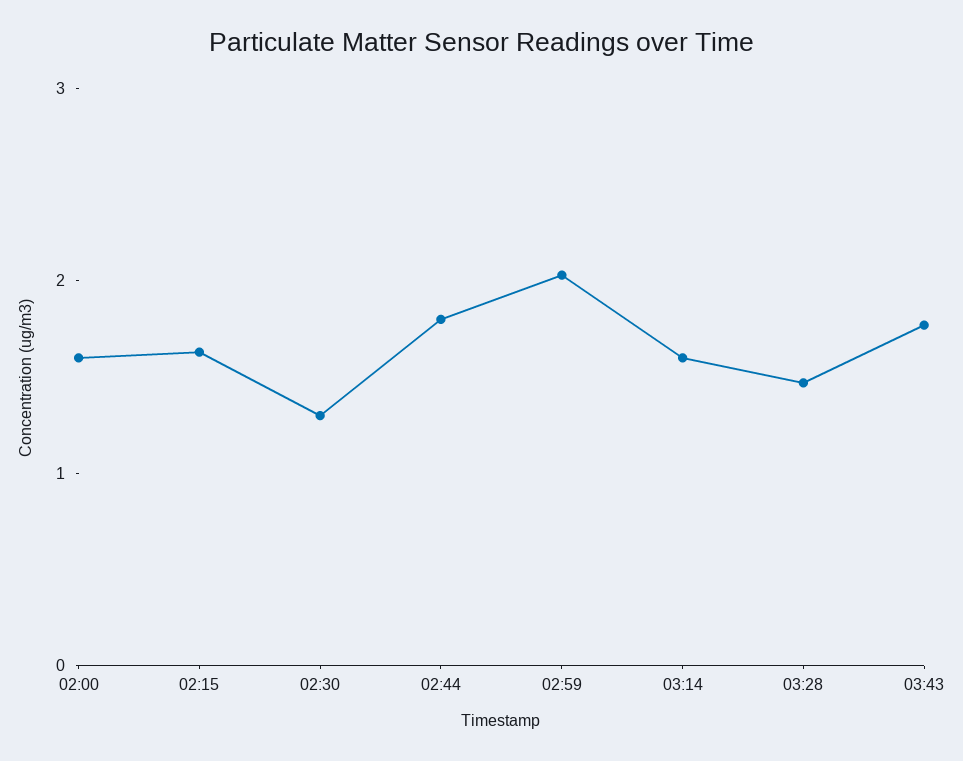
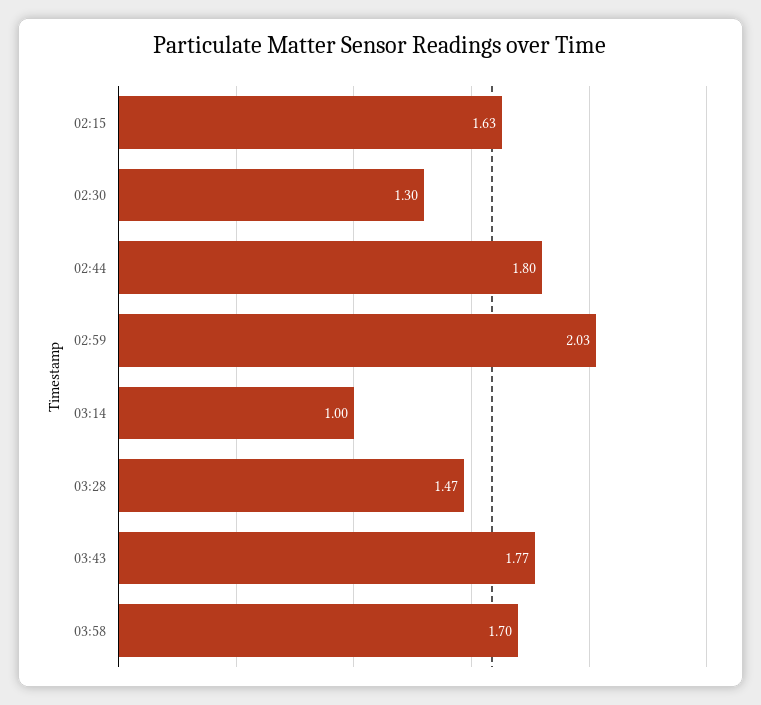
02:00: 1.6 -> none
03:14: 1.6 -> 1
03:58: none -> 1.7

